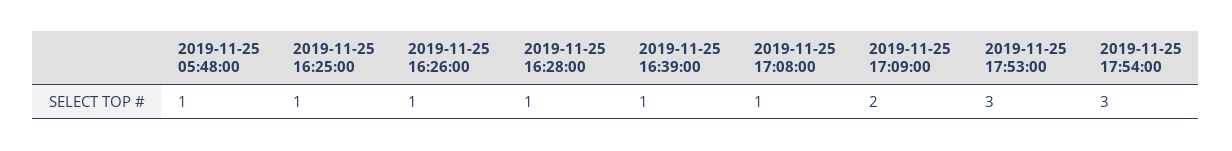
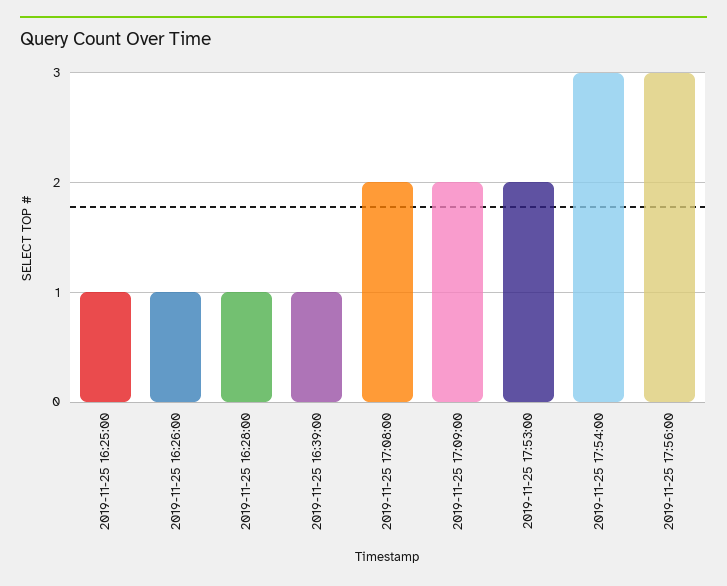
2019-11-25 05:48:00: 1 -> none
2019-11-25 17:08:00: 1 -> 2
2019-11-25 17:53:00: 3 -> 2
2019-11-25 17:56:00: none -> 3

